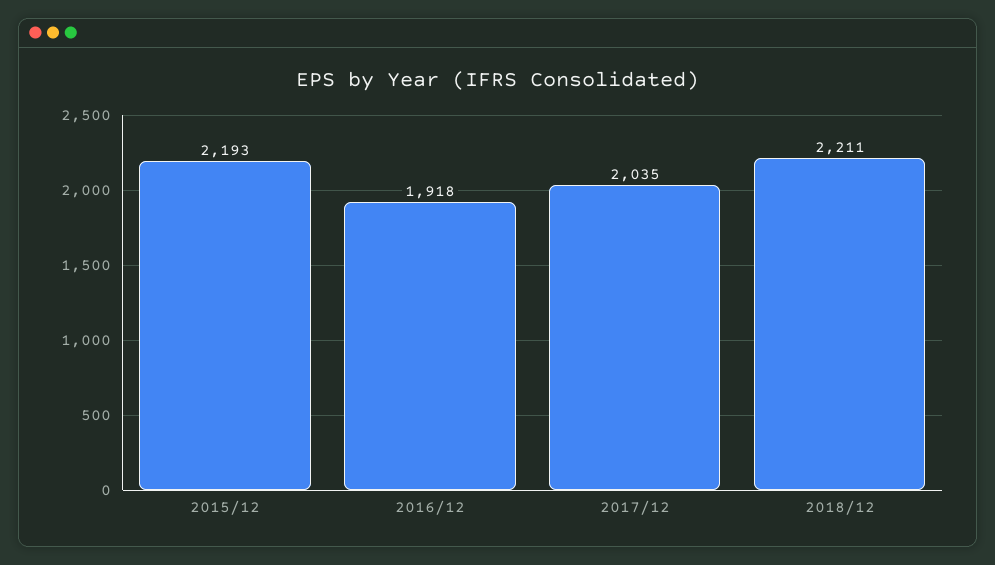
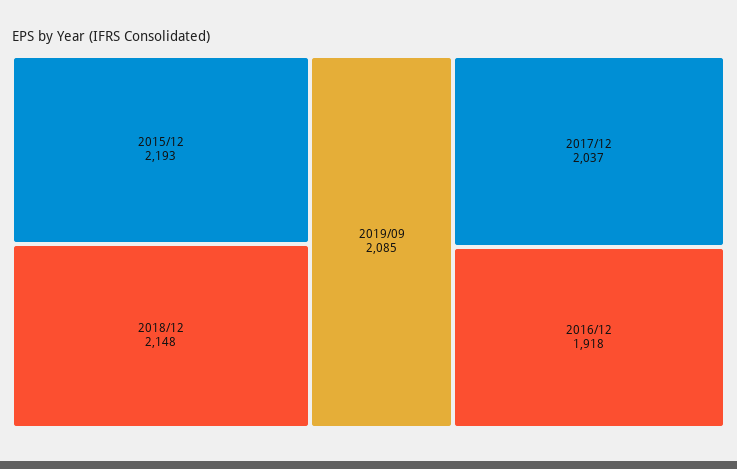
2017/12: 2035 -> 2037
2018/12: 2211 -> 2148
2019/09: none -> 2085

